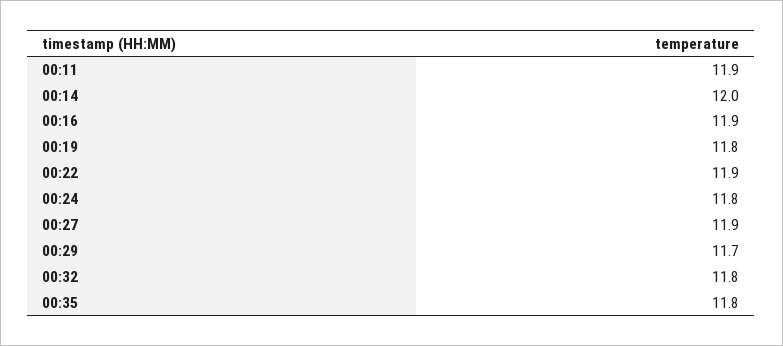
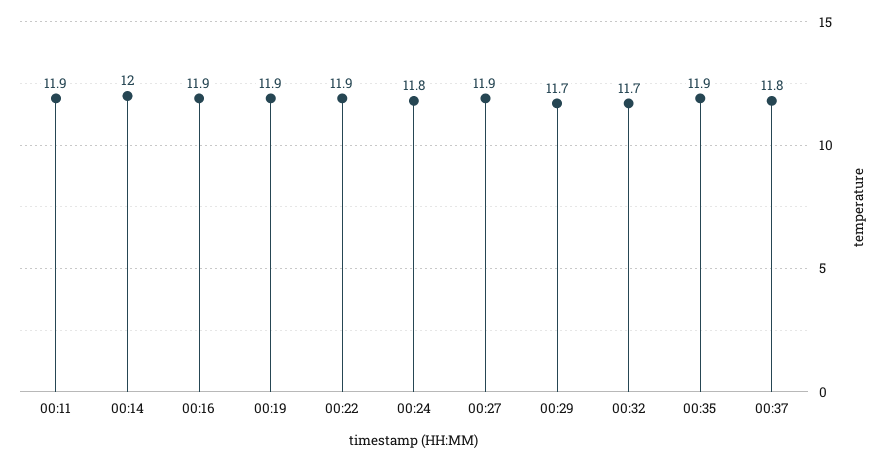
00:19: 11.8 -> 11.9
00:32: 11.8 -> 11.7
00:35: 11.8 -> 11.9
00:37: none -> 11.8

